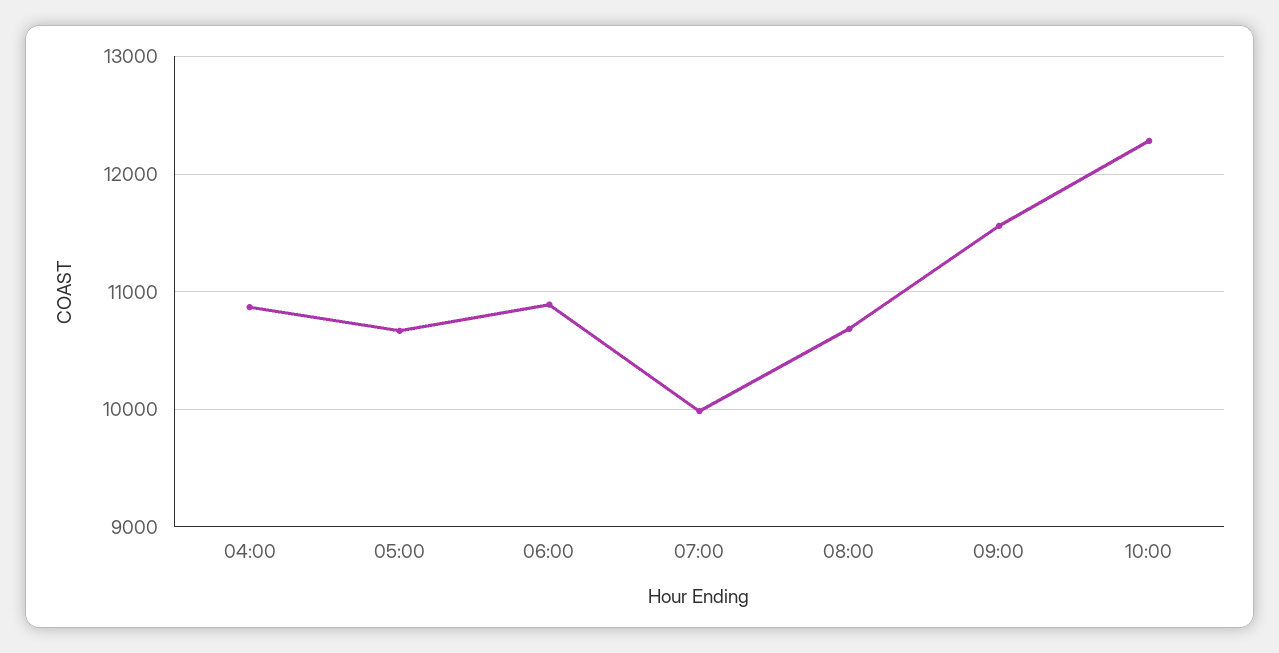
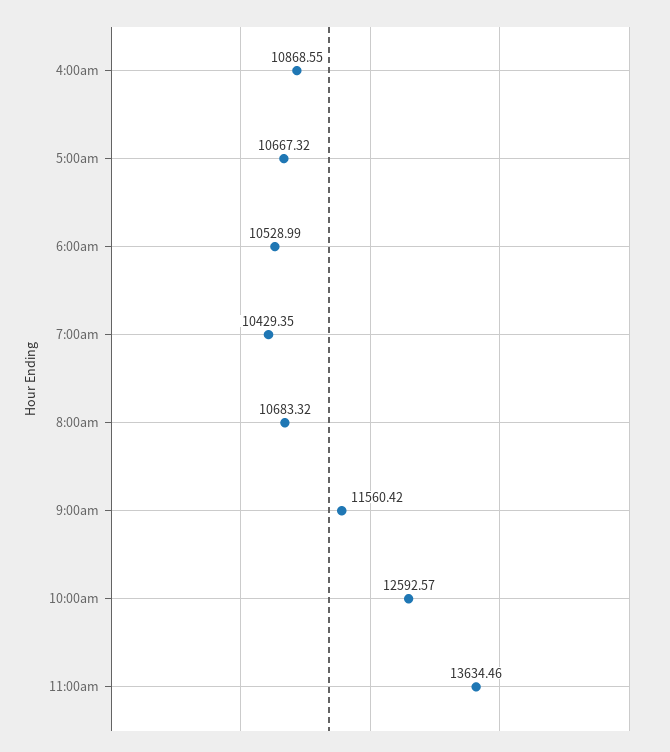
06:00: 10900 -> 10528.99
07:00: 10000 -> 10429.35
10:00: 12300 -> 12592.57
11:00am: none -> 13634.46

